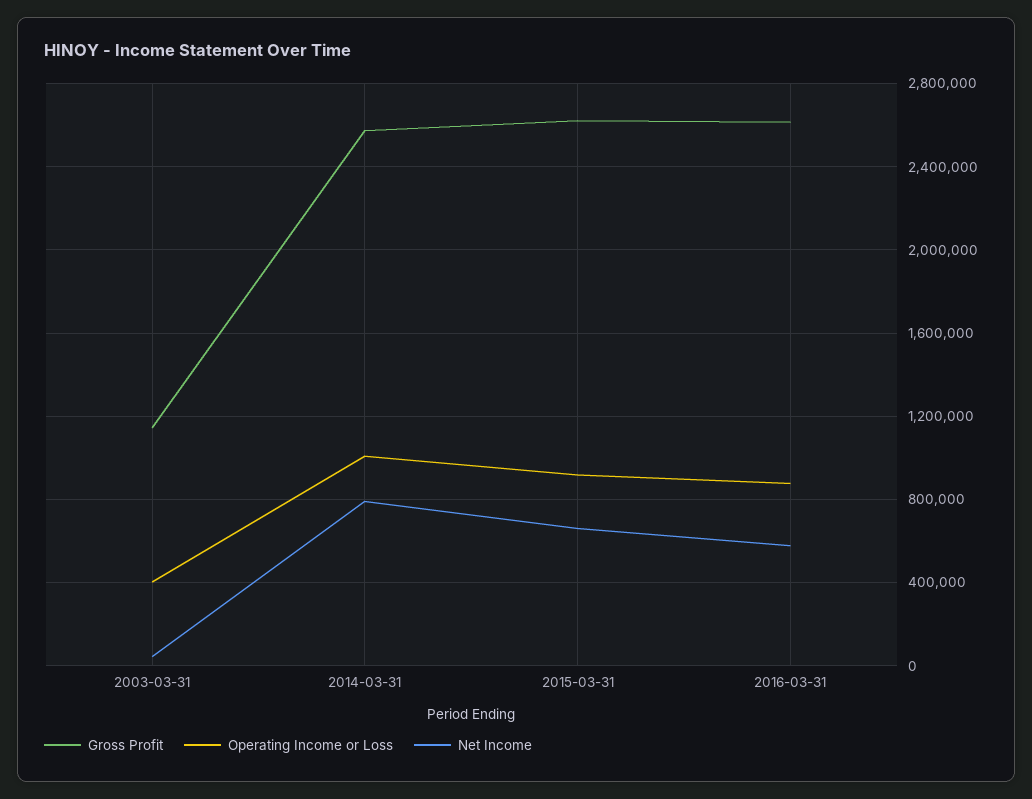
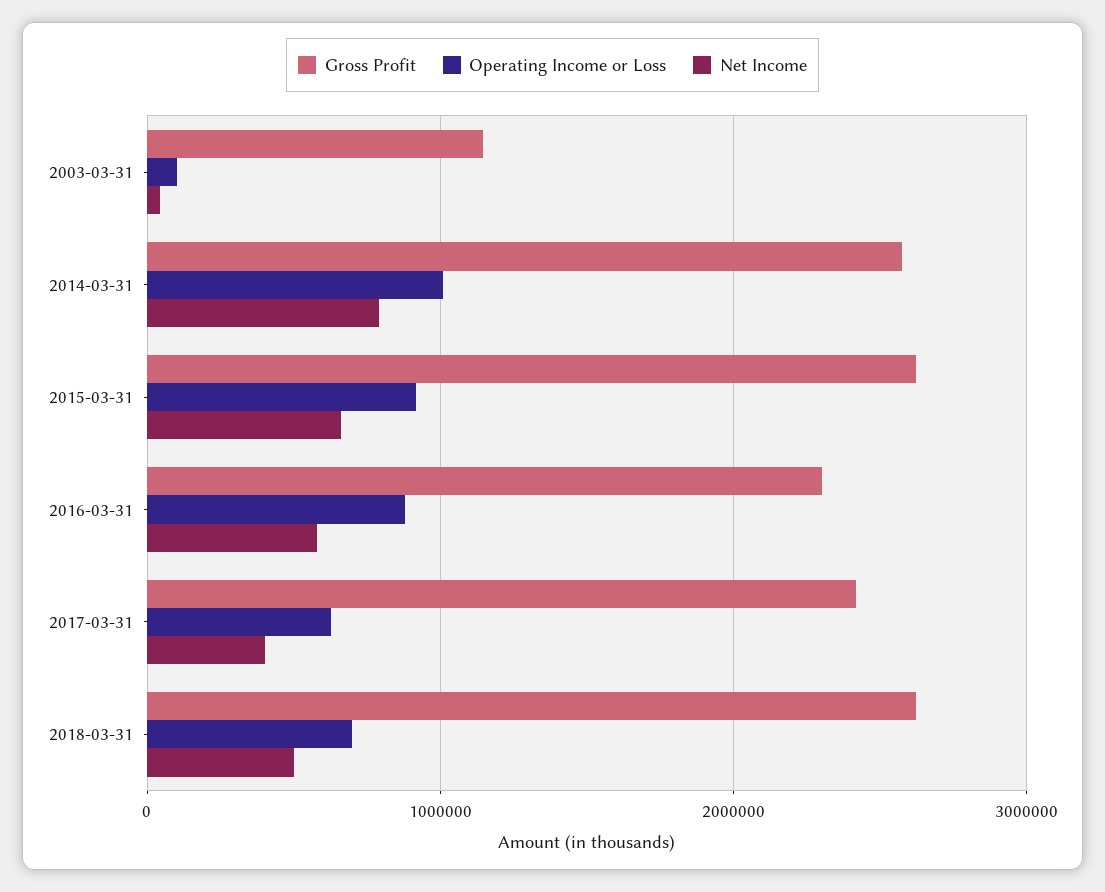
Operating Income or Loss, 2003-03-31: 400000 -> 100000
Gross Profit, 2016-03-31: 2600000 -> 2300000
Gross Profit, 2017-03-31: none -> 2400000
Operating Income or Loss, 2017-03-31: none -> 600000
Net Income, 2017-03-31: none -> 400000
Gross Profit, 2018-03-31: none -> 2600000
Operating Income or Loss, 2018-03-31: none -> 700000
Net Income, 2018-03-31: none -> 500000

